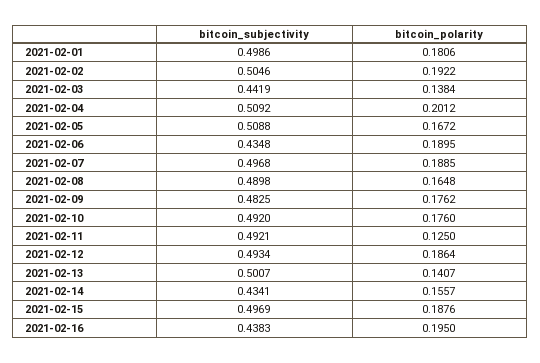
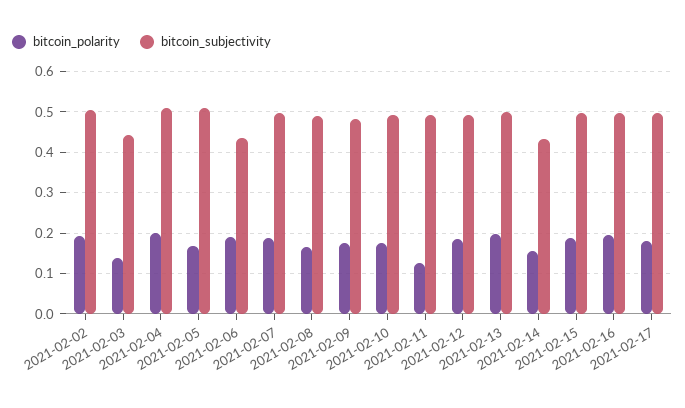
bitcoin_subjectivity, 2021-02-01: 0.4986 -> none
bitcoin_polarity, 2021-02-01: 0.1806 -> none
bitcoin_polarity, 2021-02-13: 0.1407 -> 0.2
bitcoin_subjectivity, 2021-02-16: 0.4383 -> 0.5
bitcoin_polarity, 2021-02-17: none -> 0.18
bitcoin_subjectivity, 2021-02-17: none -> 0.5

